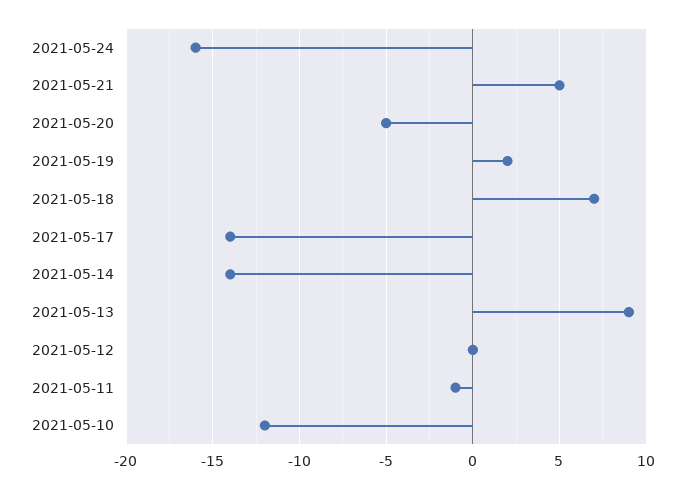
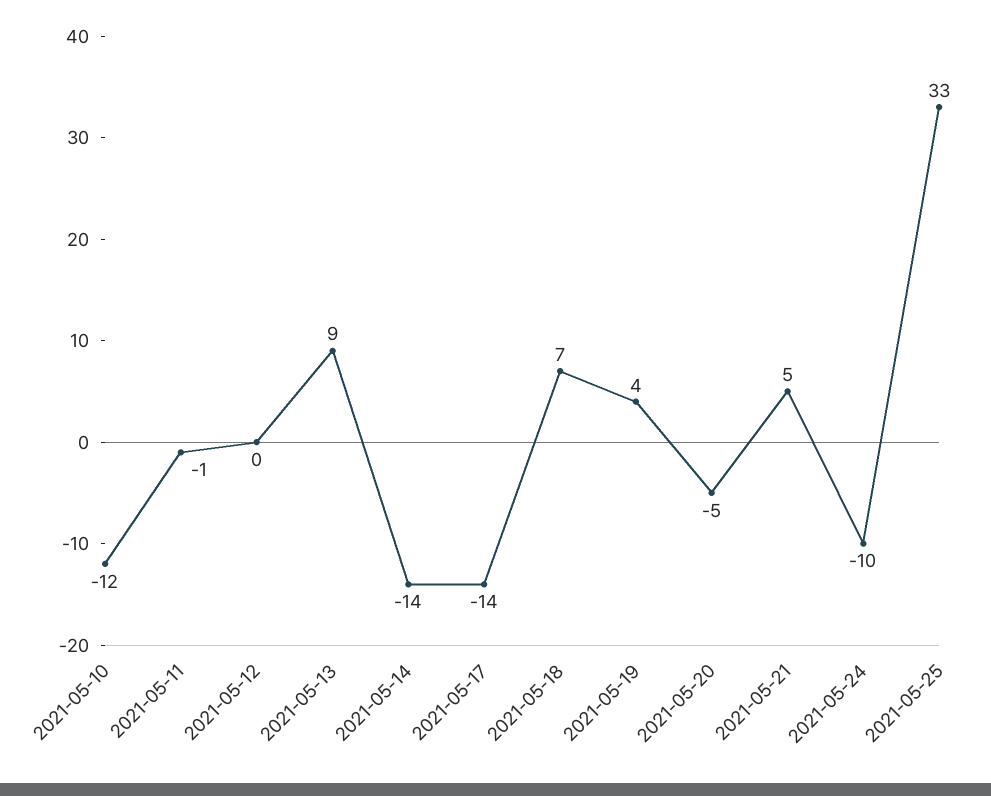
2021-05-24: -16 -> -10
2021-05-19: 2 -> 4
2021-05-25: none -> 33

